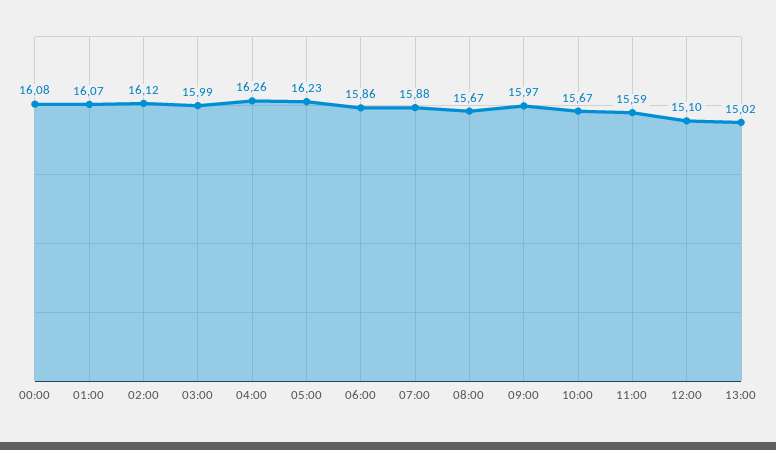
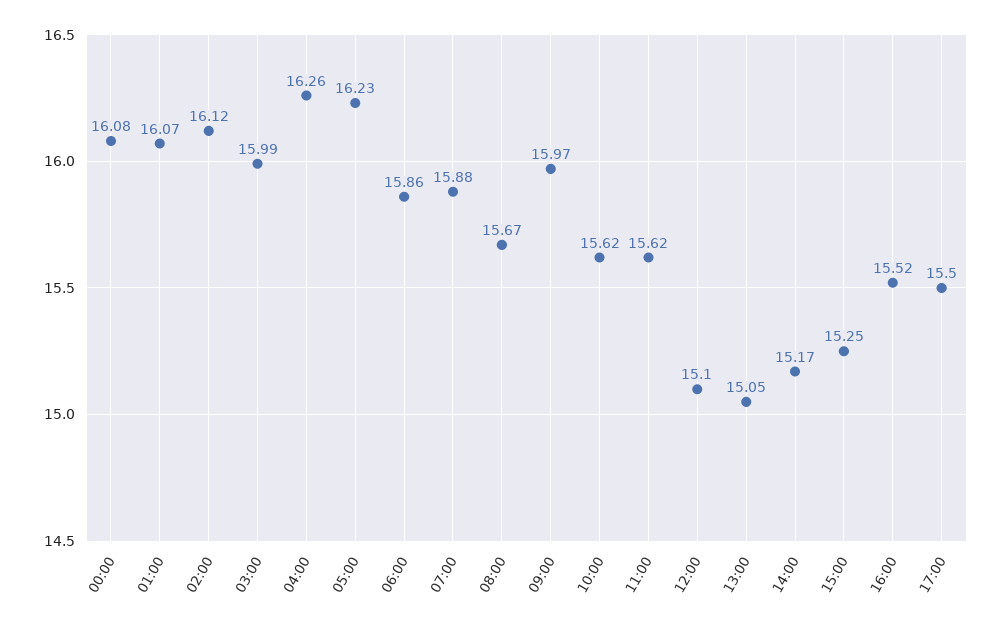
10:00: 15.67 -> 15.62
11:00: 15.59 -> 15.62
13:00: 15.02 -> 15.05
14:00: none -> 15.17
15:00: none -> 15.25
16:00: none -> 15.52
17:00: none -> 15.5

